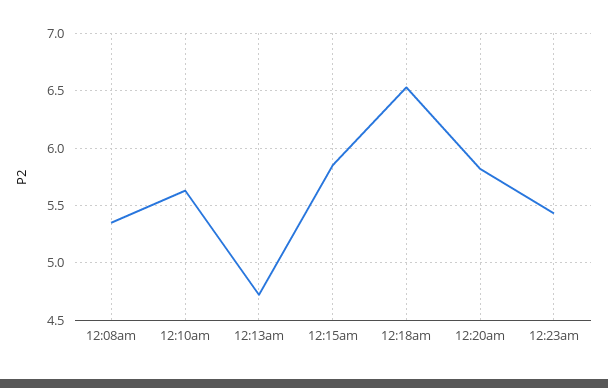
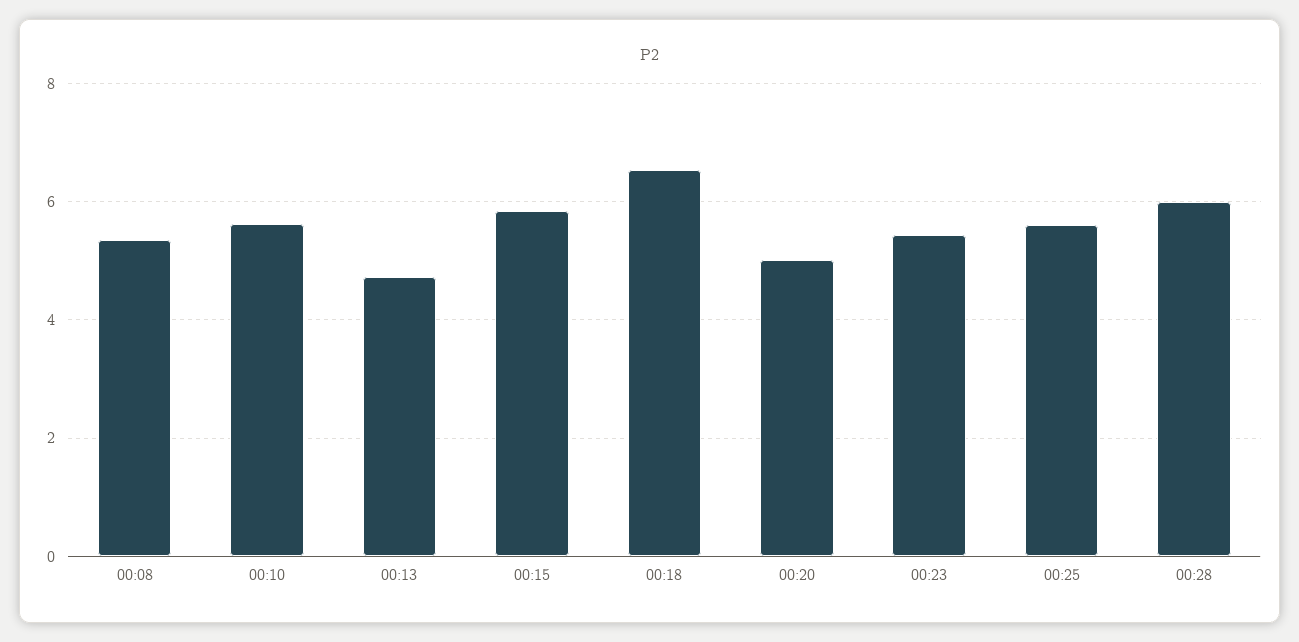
12:20am: 5.8 -> 5
00:25: none -> 5.6
00:28: none -> 6

